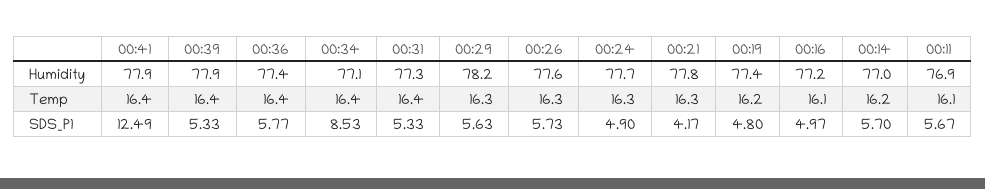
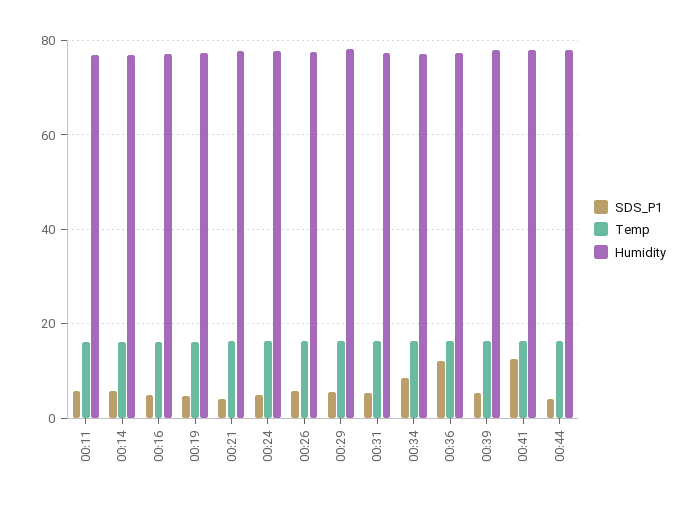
SDS_P1, 00:36: 5.77 -> 12
SDS_P1, 00:44: none -> 4
Temp, 00:44: none -> 16
Humidity, 00:44: none -> 78

